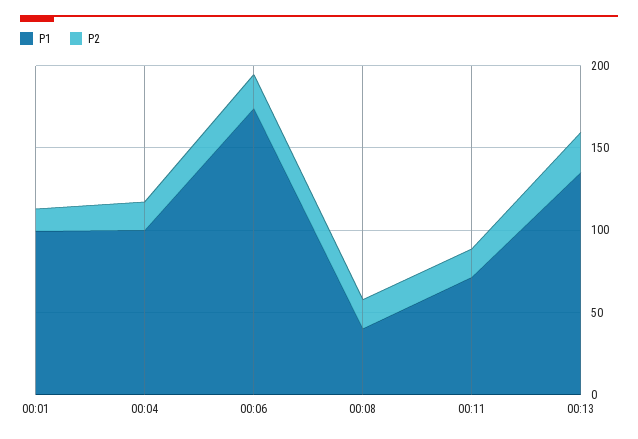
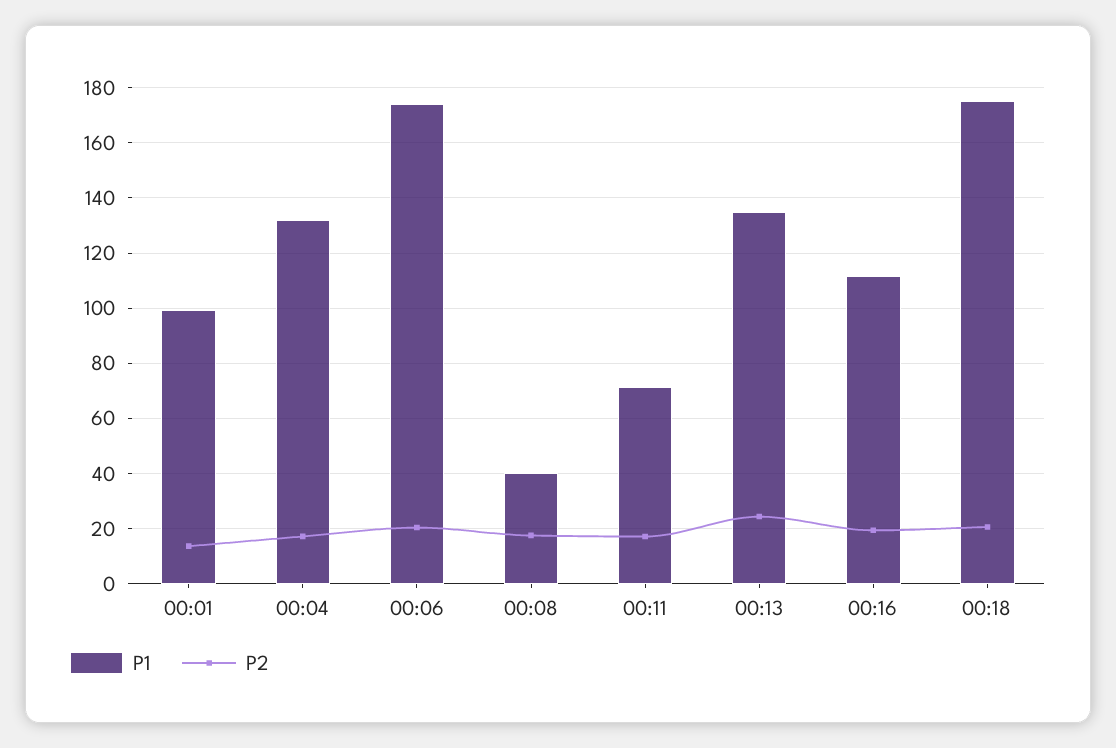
P1, 00:04: 100 -> 132.5
P1, 00:16: none -> 112.5
P2, 00:16: none -> 20
P1, 00:18: none -> 175
P2, 00:18: none -> 20

